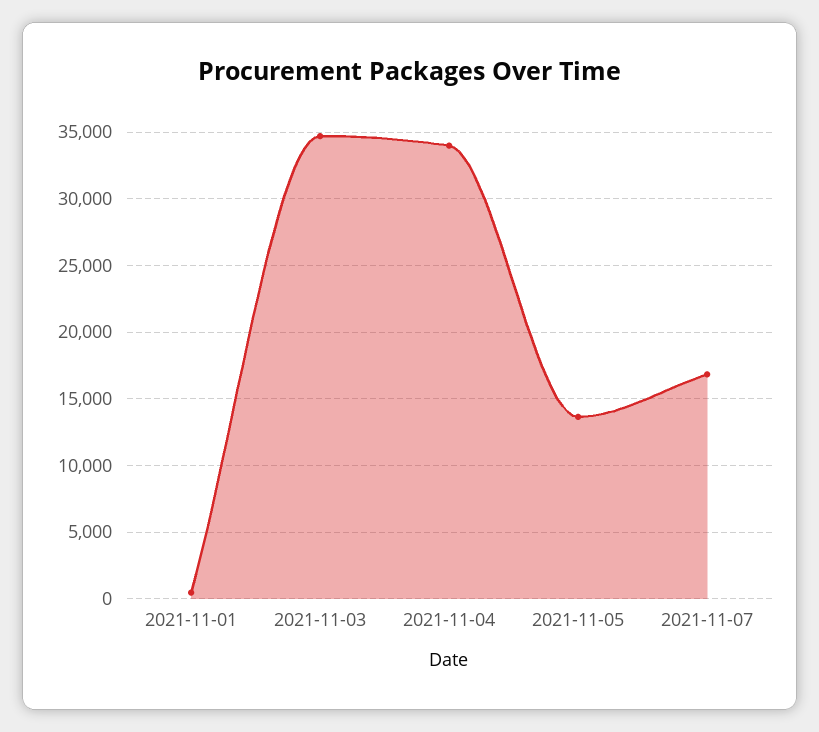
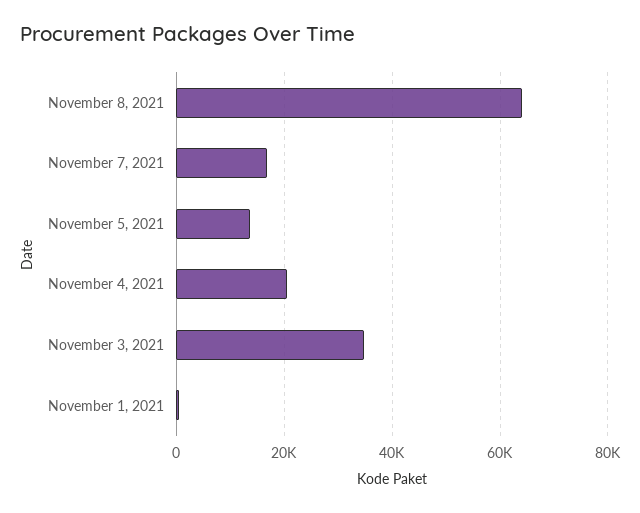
2021-11-04: 34000 -> 20000
November 8, 2021: none -> 64000

